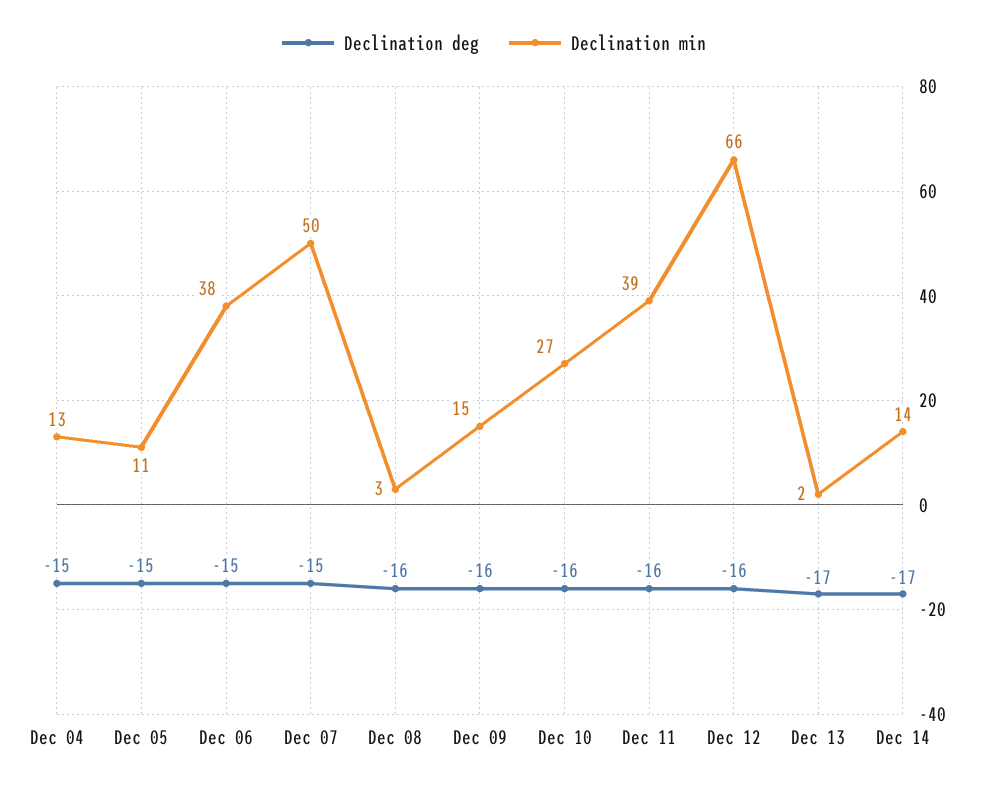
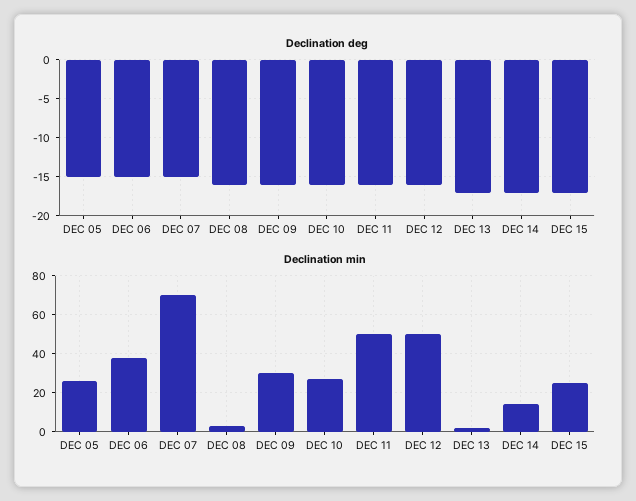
Declination deg, Dec 04: -15 -> none
Declination min, Dec 04: 13 -> none
Declination min, Dec 05: 11 -> 25
Declination min, Dec 07: 50 -> 70
Declination min, Dec 09: 15 -> 30
Declination min, Dec 11: 39 -> 50
Declination min, Dec 12: 66 -> 50
Declination deg, DEC 15: none -> -17
Declination min, DEC 15: none -> 25

